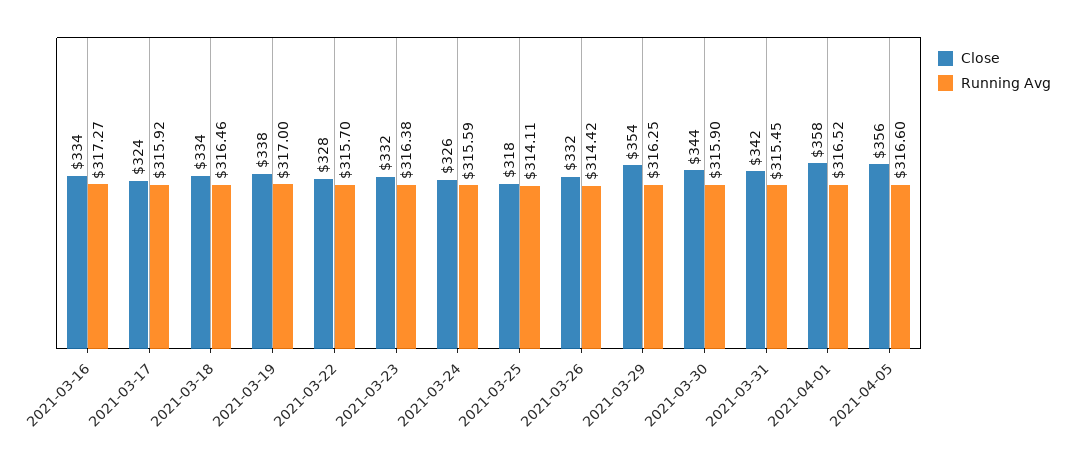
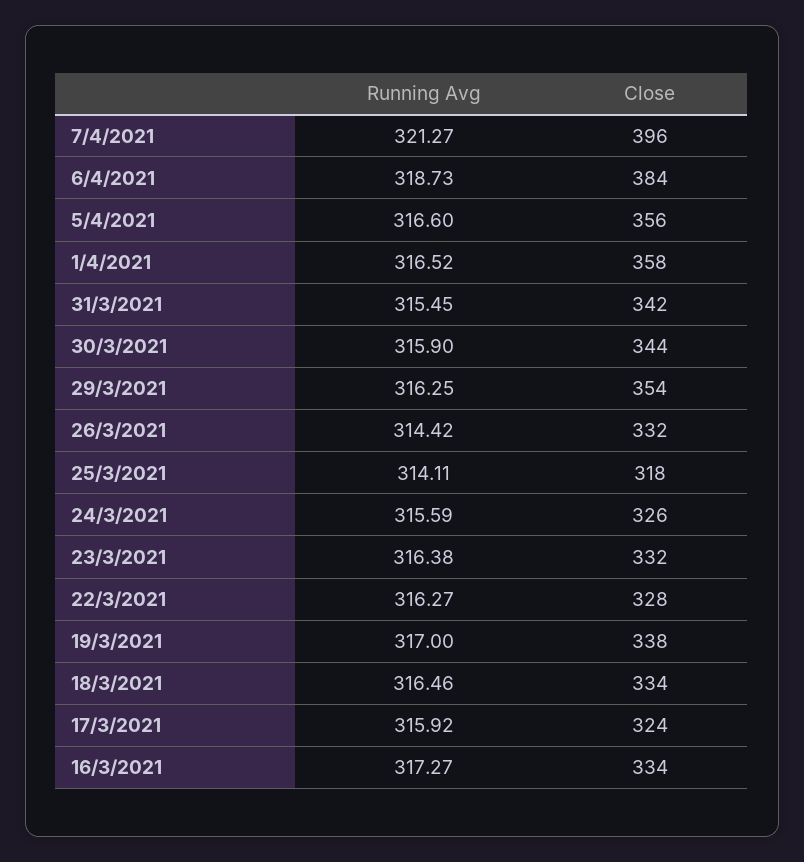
Running Avg, 2021-03-22: 315.7 -> 316.27
Running Avg, 7/4/2021: none -> 321.27
Close, 7/4/2021: none -> 396
Running Avg, 6/4/2021: none -> 318.73
Close, 6/4/2021: none -> 384

